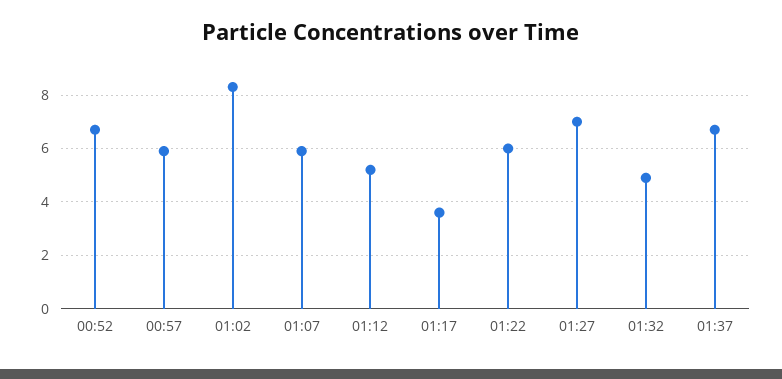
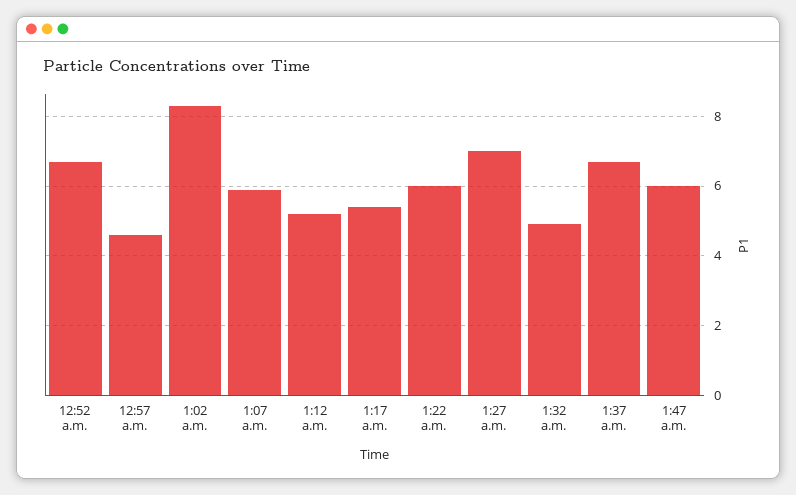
00:57: 6 -> 4.5
01:17: 3.5 -> 5.5
1:47 a.m.: none -> 6

